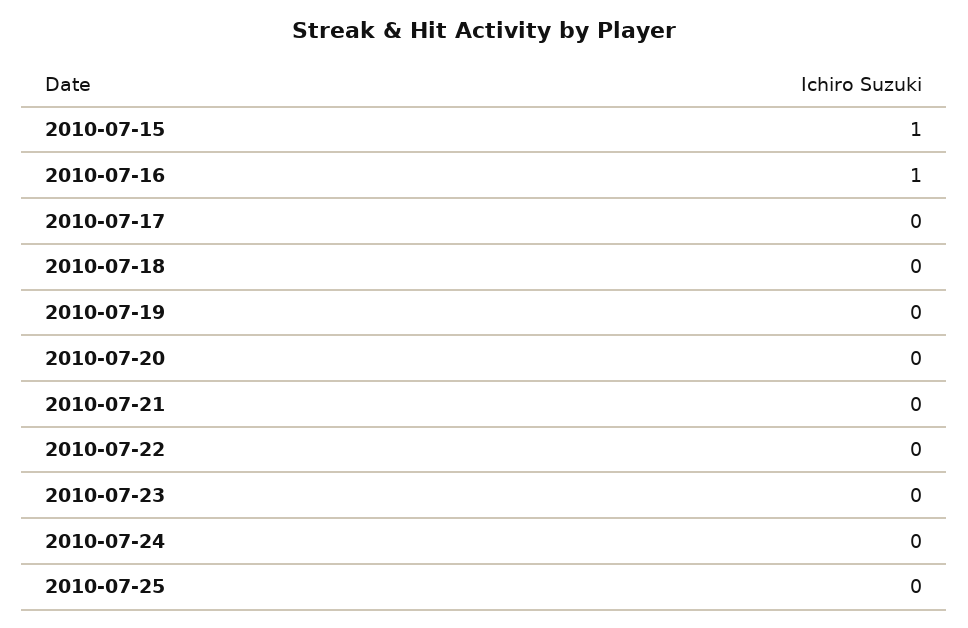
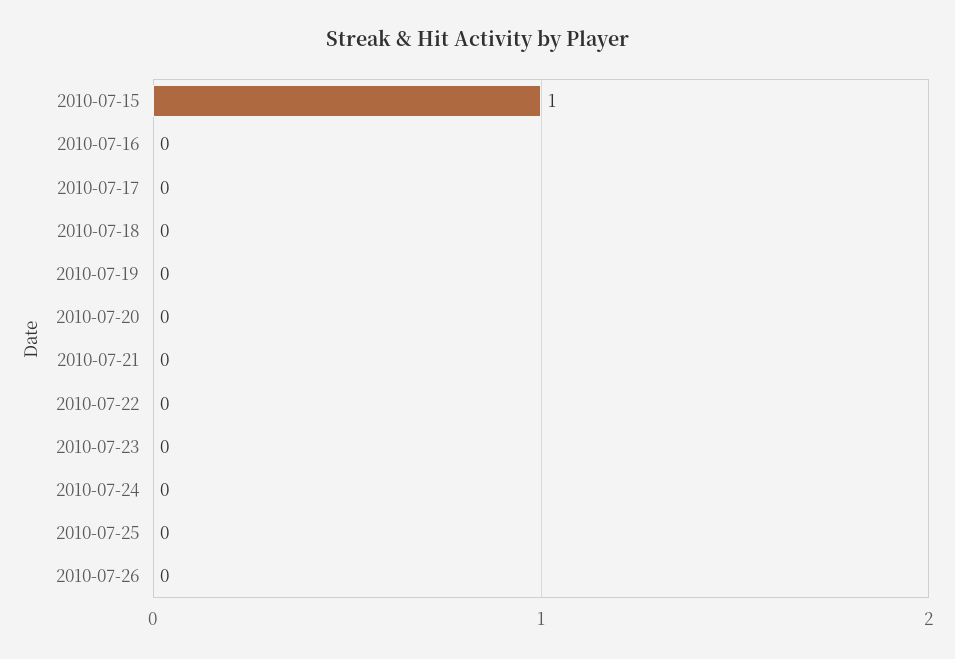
2010-07-16: 1 -> 0
2010-07-26: none -> 0

